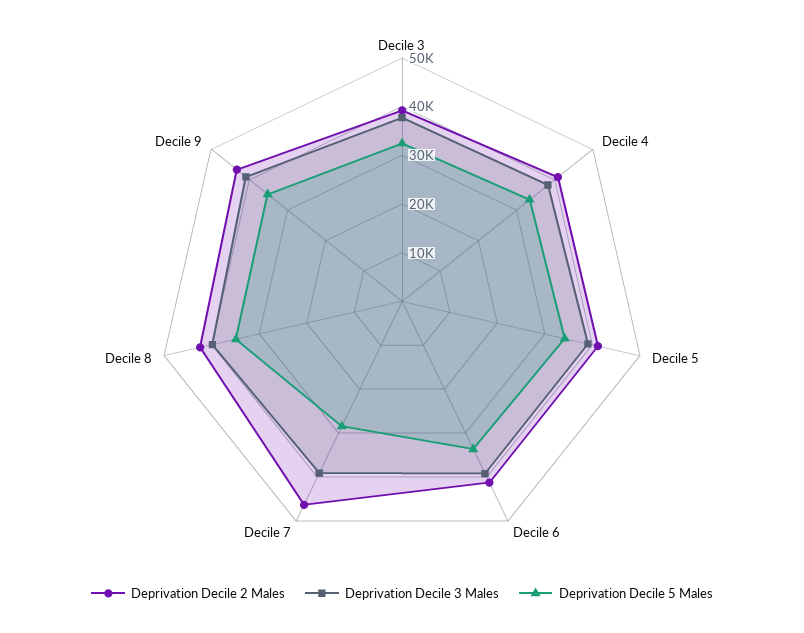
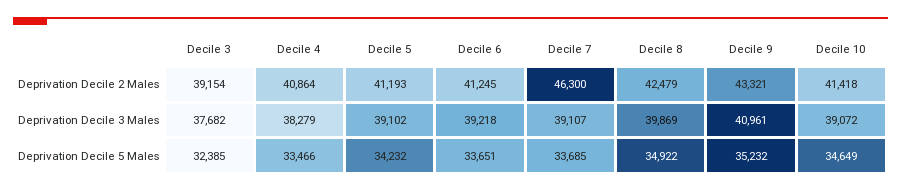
Deprivation Decile 5 Males, Decile 7: 28000 -> 33685
Deprivation Decile 2 Males, Decile 10: none -> 41418
Deprivation Decile 3 Males, Decile 10: none -> 39072
Deprivation Decile 5 Males, Decile 10: none -> 34649

